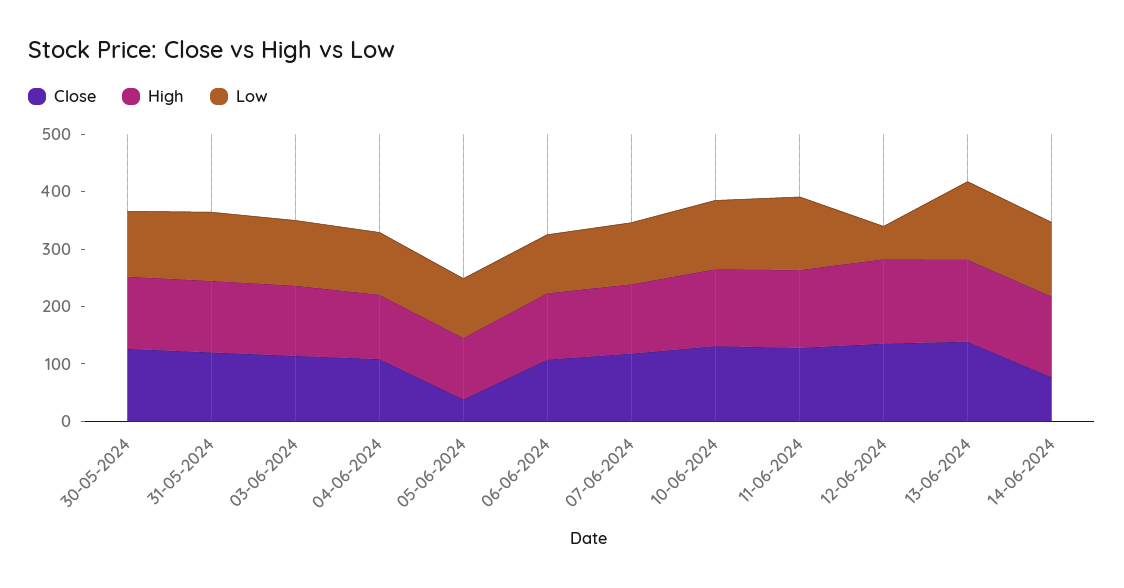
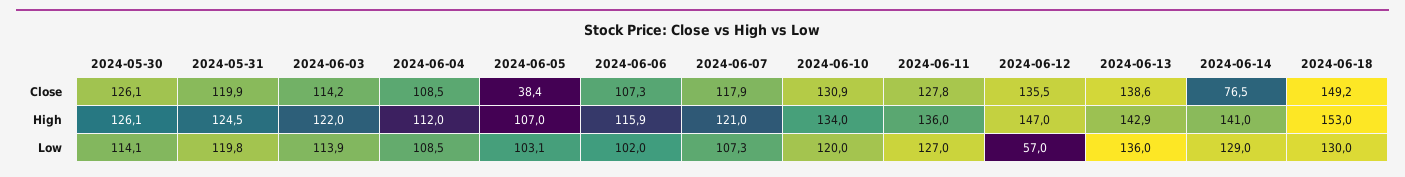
Close, 2024-06-18: none -> 149.2
High, 2024-06-18: none -> 153
Low, 2024-06-18: none -> 130

